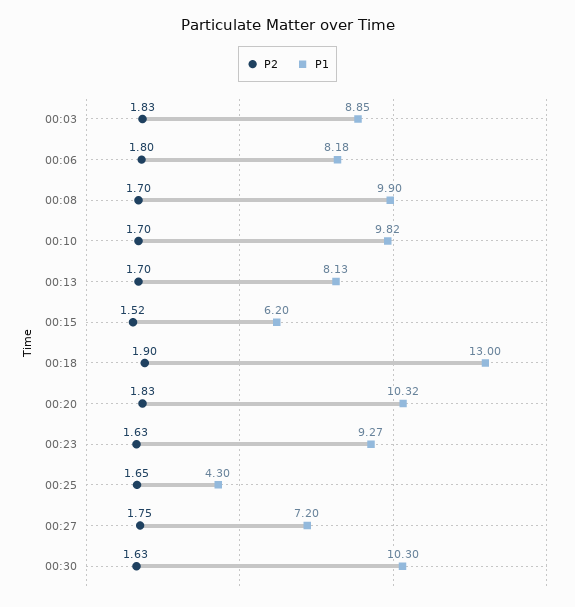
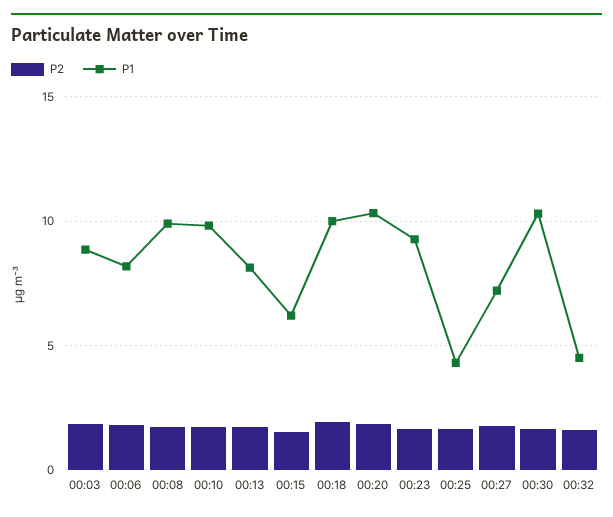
P1, 00:18: 13 -> 10
P2, 00:32: none -> 1.5
P1, 00:32: none -> 4.5

